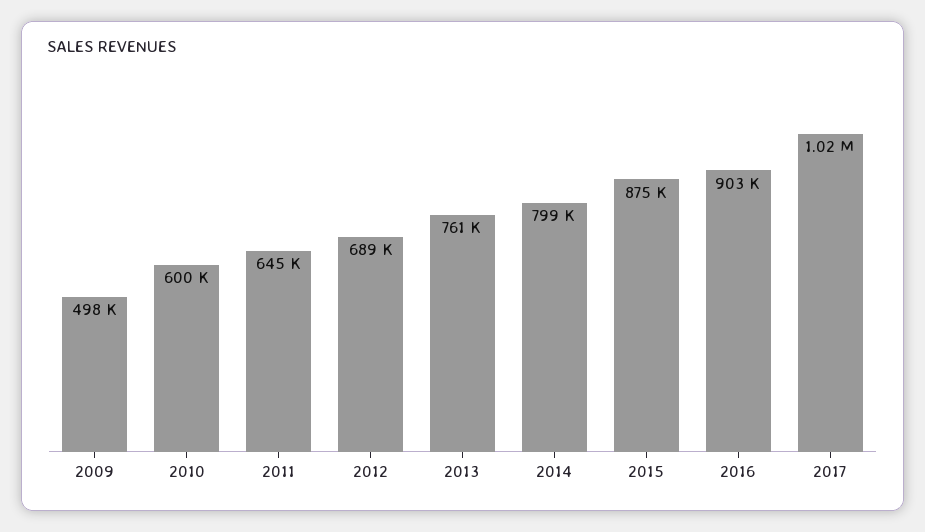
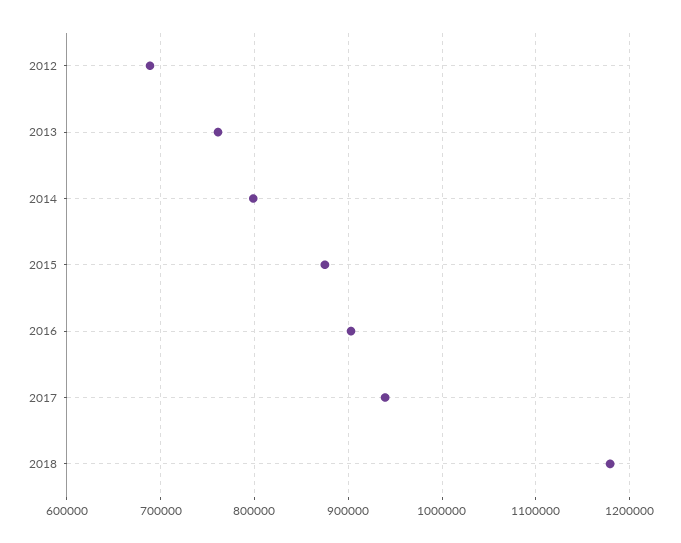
2009: 498000 -> none
2010: 600000 -> none
2011: 645000 -> none
2017: 1020000 -> 940000
2018: none -> 1180000

